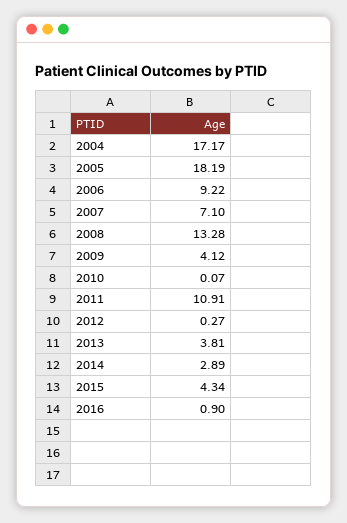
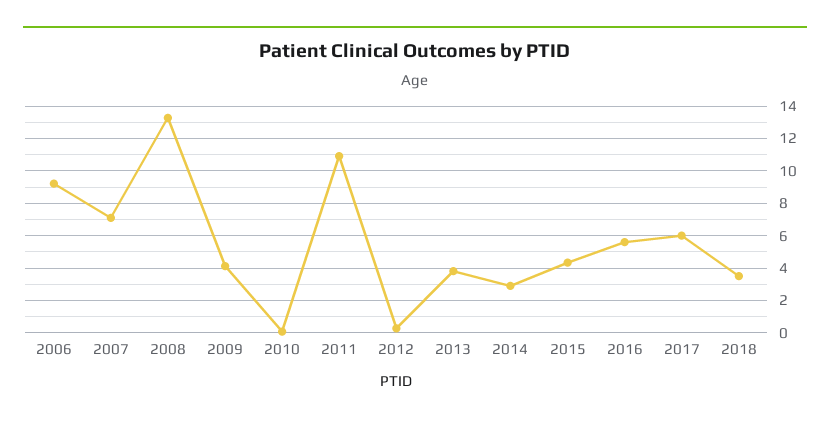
2004: 17.17 -> none
2005: 18.19 -> none
2016: 0.9 -> 5.5
2017: none -> 6
2018: none -> 3.5

